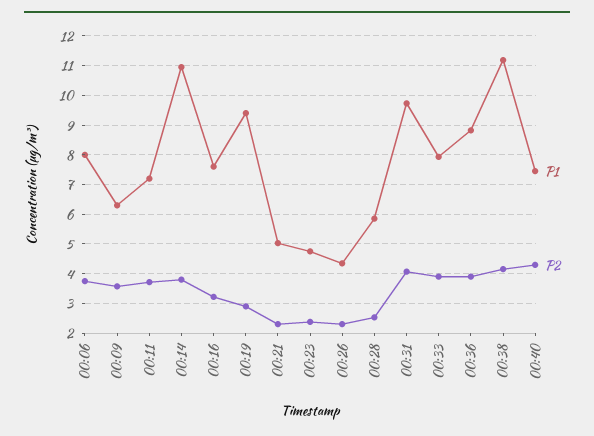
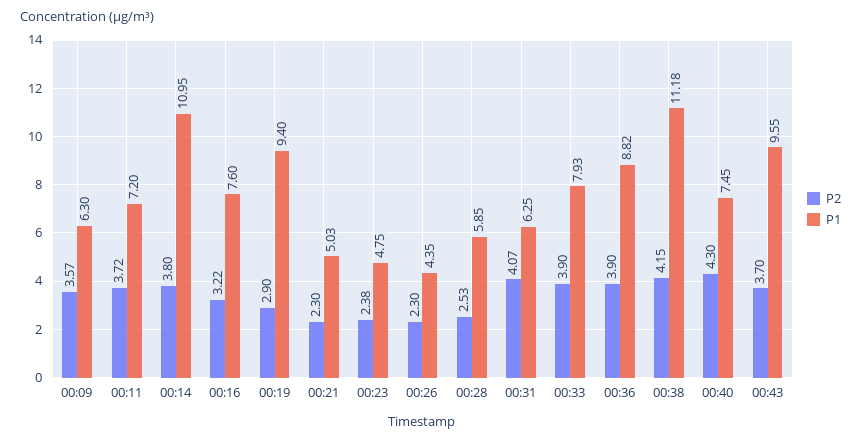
P1, 00:06: 8 -> none
P2, 00:06: 3.75 -> none
P1, 00:31: 9.75 -> 6.25
P2, 00:43: none -> 3.7
P1, 00:43: none -> 9.55

